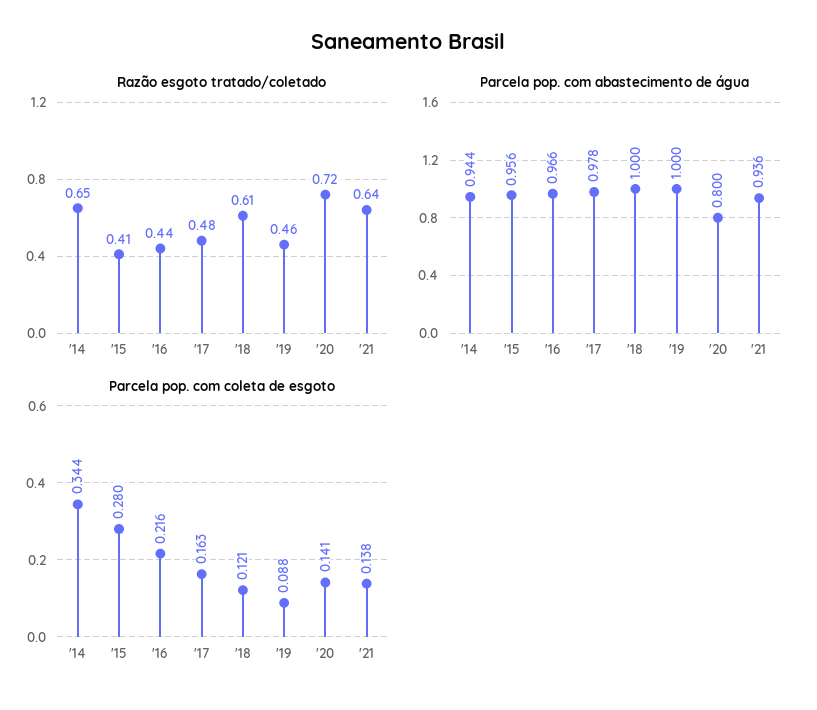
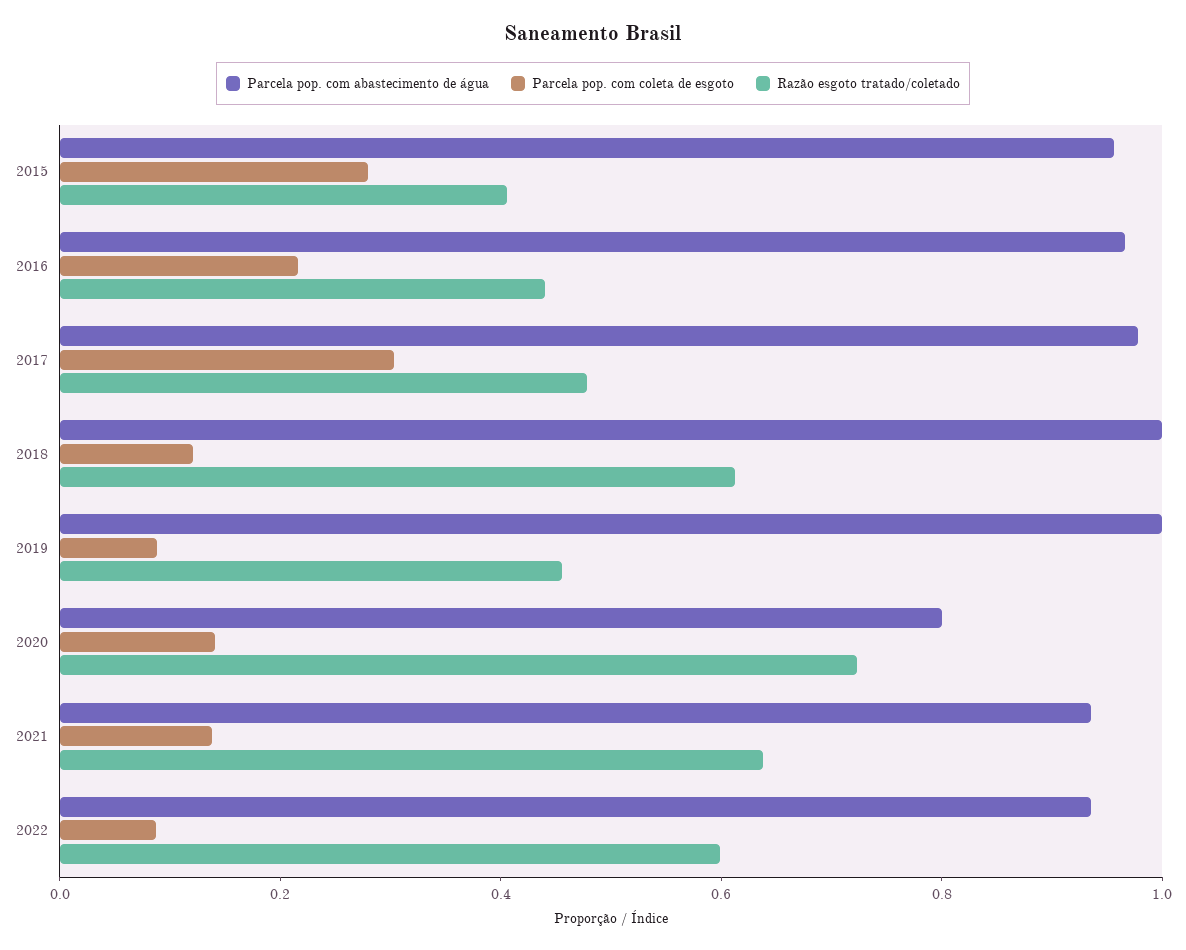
Razão esgoto tratado/coletado, '14: 0.65 -> none
Parcela pop. com abastecimento de água, '14: 0.944 -> none
Parcela pop. com coleta de esgoto, '14: 0.344 -> none
Parcela pop. com coleta de esgoto, '17: 0.163 -> 0.3
Parcela pop. com abastecimento de água, 2022: none -> 0.95
Parcela pop. com coleta de esgoto, 2022: none -> 0.1
Razão esgoto tratado/coletado, 2022: none -> 0.6

